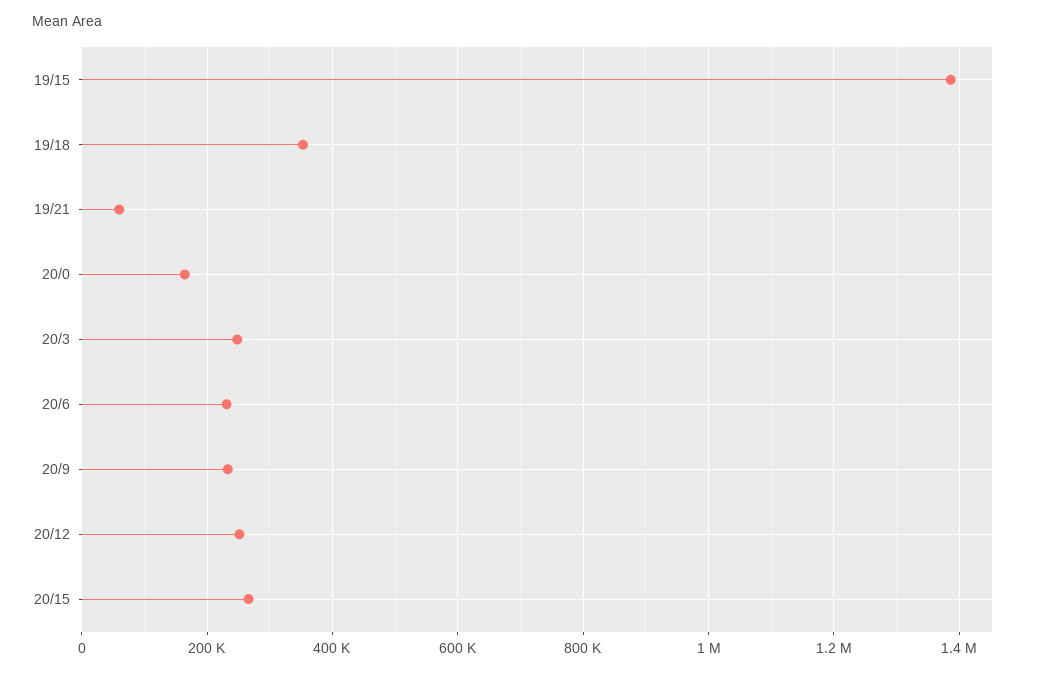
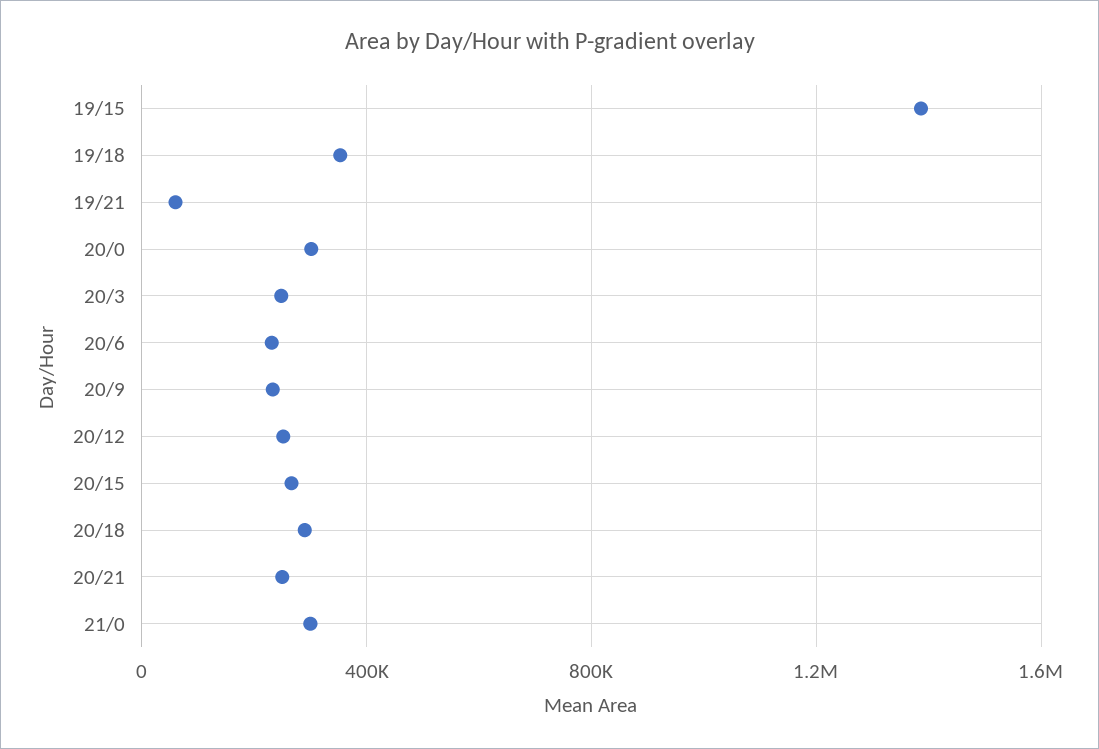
20/0: 160000 -> 300000
20/18: none -> 300000
20/21: none -> 250000
21/0: none -> 300000

